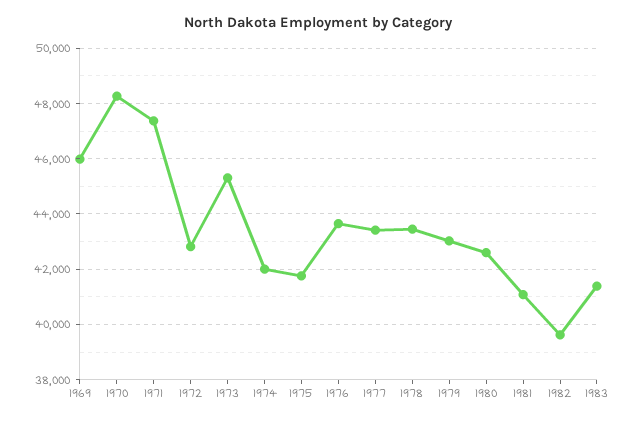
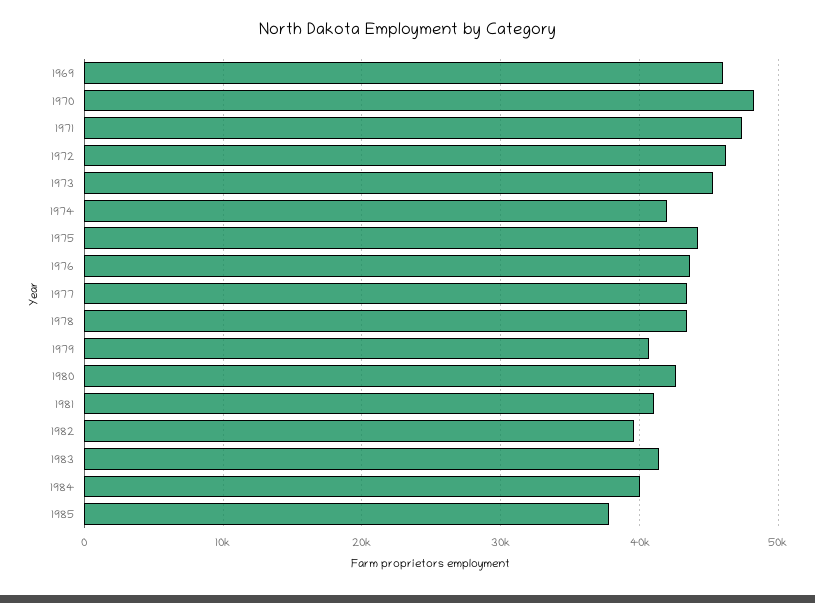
1972: 42750 -> 46000
1975: 41750 -> 44000
1979: 43000 -> 41000
1984: none -> 40000
1985: none -> 38000

